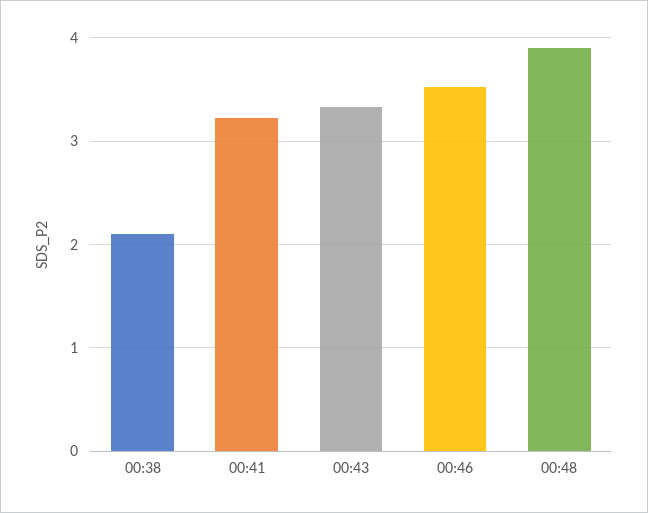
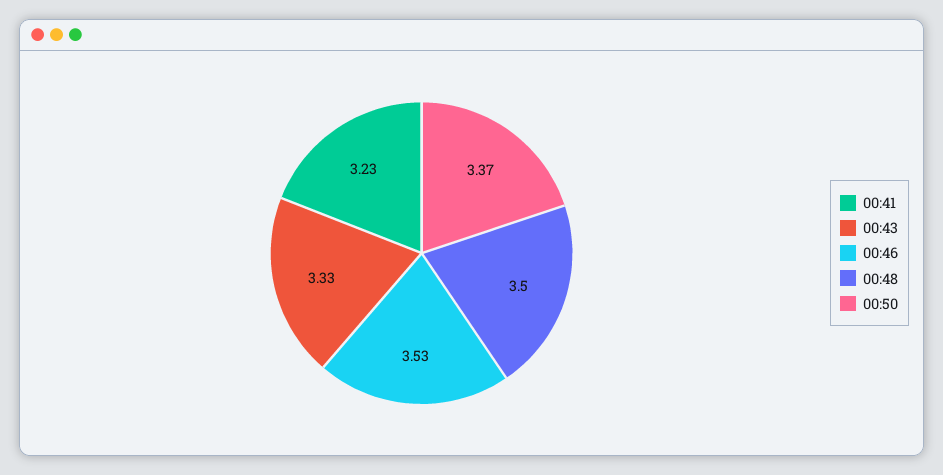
00:38: 2.1 -> none
00:48: 3.9 -> 3.5
00:50: none -> 3.37

